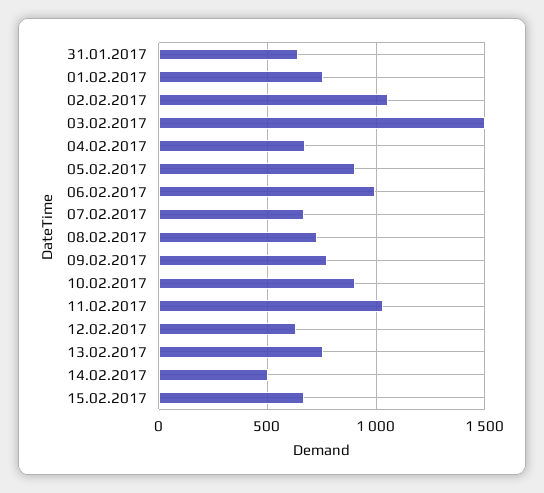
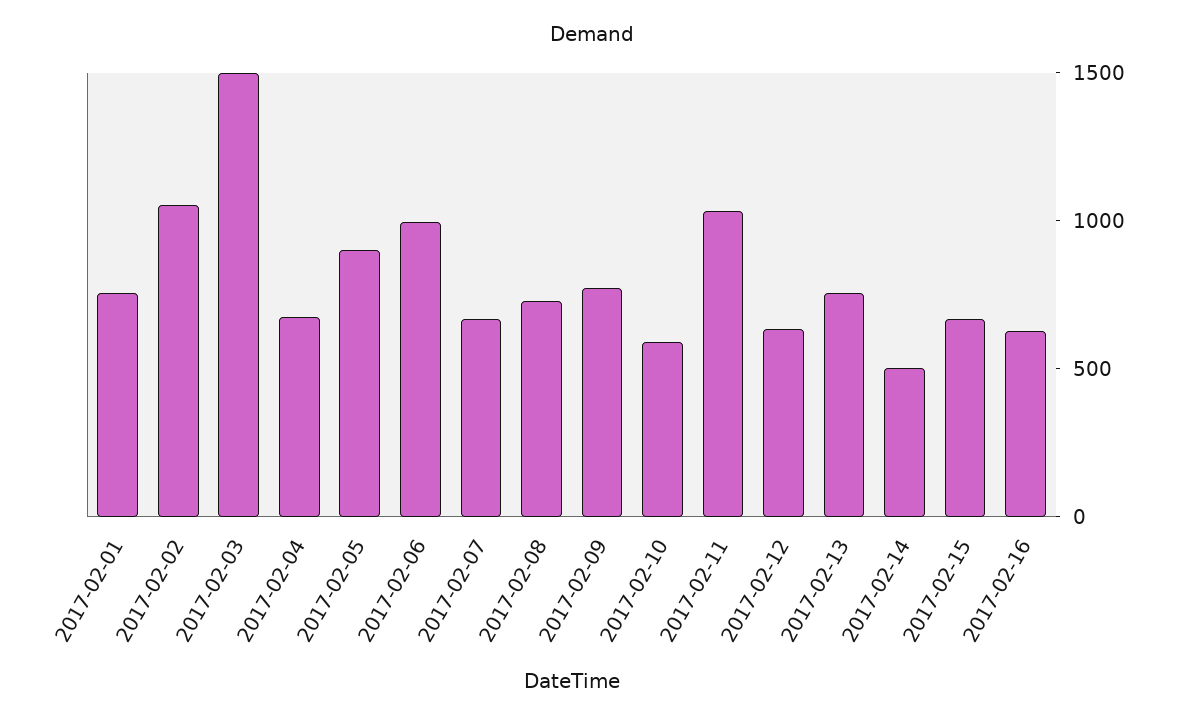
31.01.2017: 650 -> none
10.02.2017: 900 -> 600
2017-02-16: none -> 600

